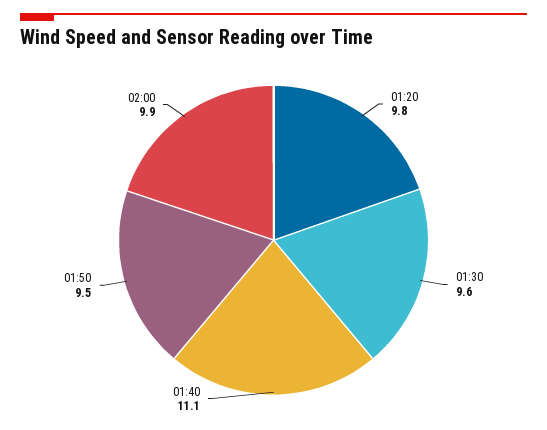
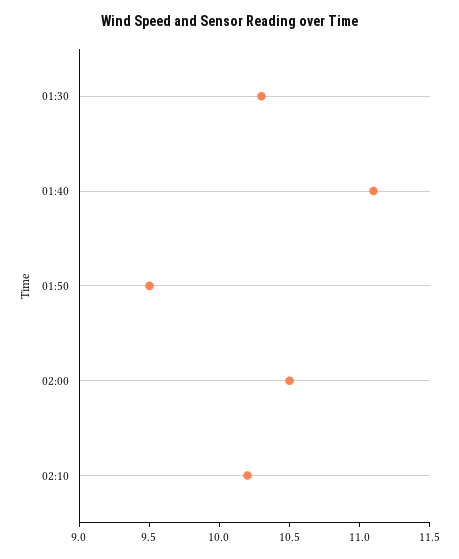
01:20: 9.8 -> none
01:30: 9.6 -> 10.3
02:00: 9.9 -> 10.5
02:10: none -> 10.2

